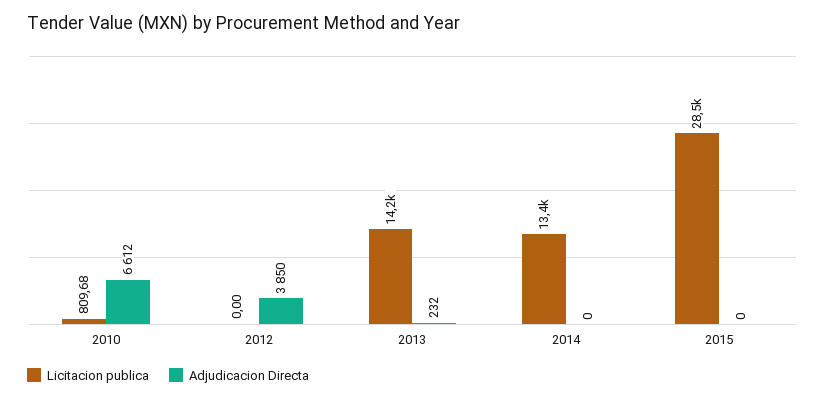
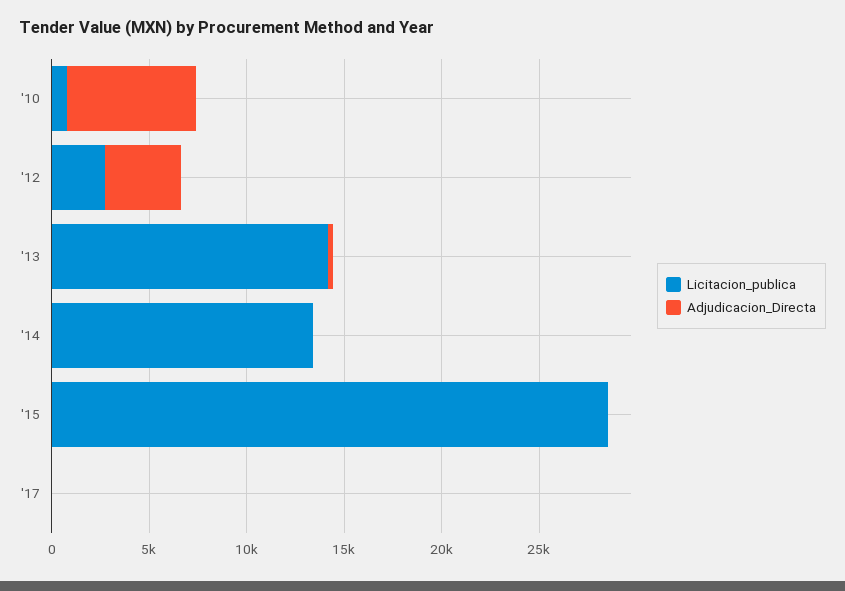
Licitacion publica, 2012: 0 -> 3000
Licitacion publica, '17: none -> 0
Adjudicacion Directa, '17: none -> 0

